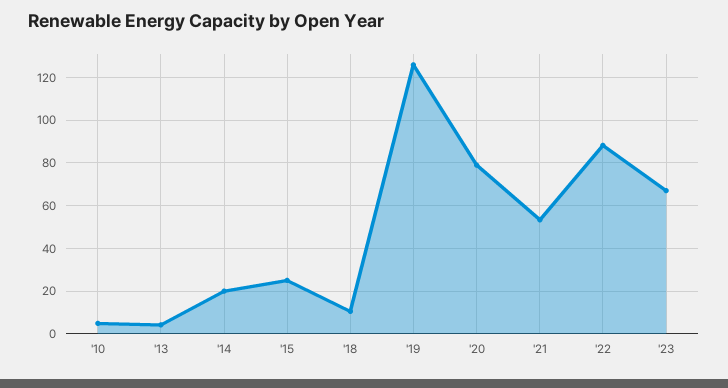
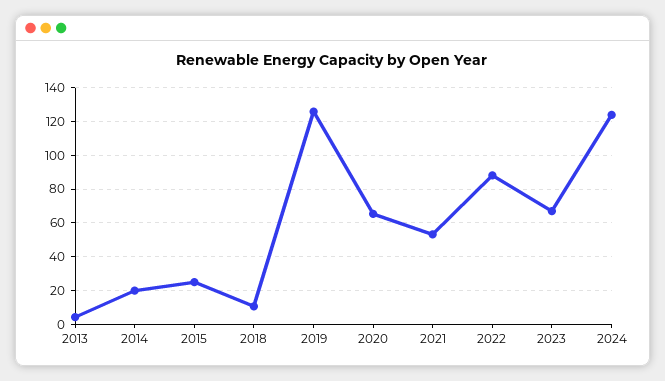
'10: 5 -> none
'20: 80 -> 65
2024: none -> 125

